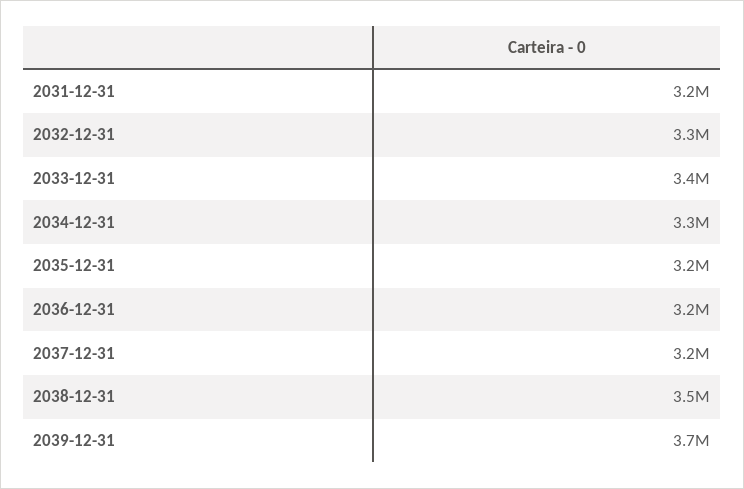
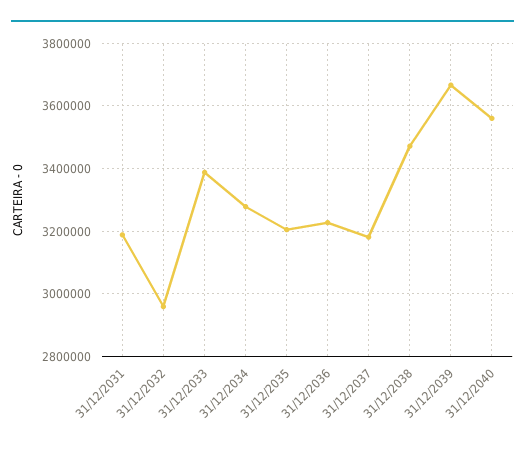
2032-12-31: 3300000 -> 2960000
31/12/2040: none -> 3560000

